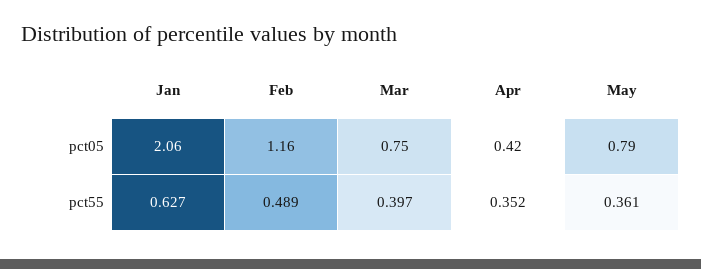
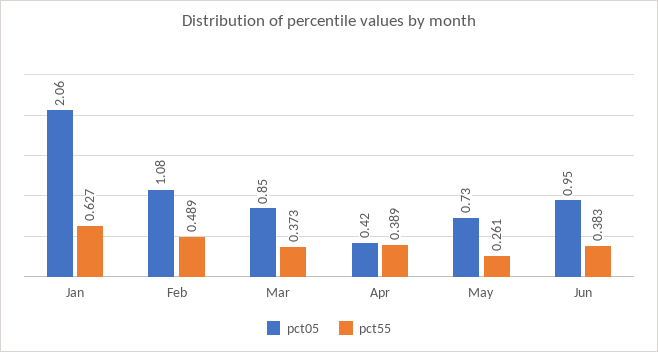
pct05, Feb: 1.16 -> 1.08
pct05, Mar: 0.75 -> 0.85
pct05, May: 0.79 -> 0.73
pct55, Mar: 0.397 -> 0.373
pct55, Apr: 0.352 -> 0.389
pct55, May: 0.361 -> 0.261
pct05, Jun: none -> 0.95
pct55, Jun: none -> 0.383

